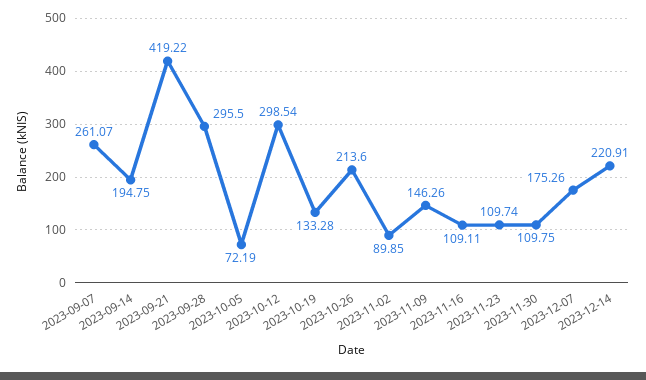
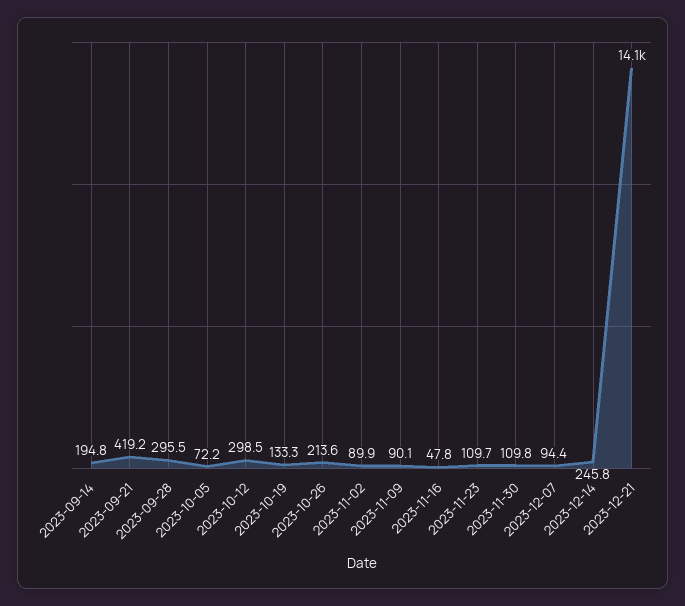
2023-09-07: 261.07 -> none
2023-11-09: 146.26 -> 90.1
2023-11-16: 109.11 -> 47.8
2023-12-07: 175.26 -> 94.4
2023-12-14: 220.91 -> 245.8
2023-12-21: none -> 14100

